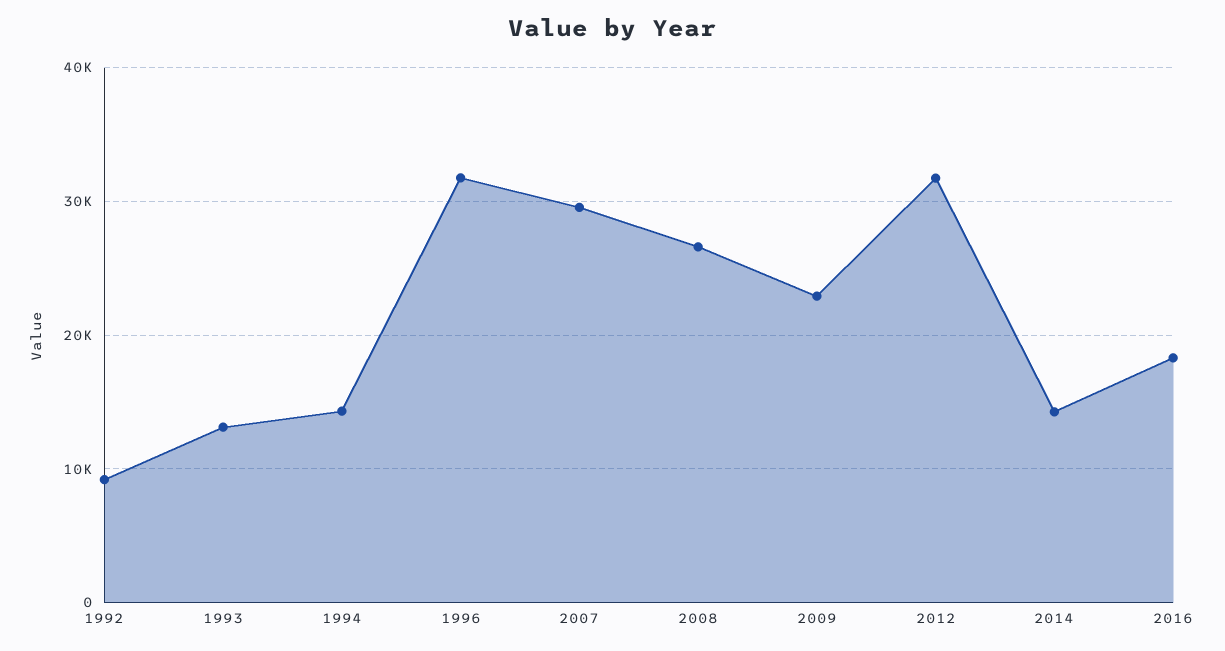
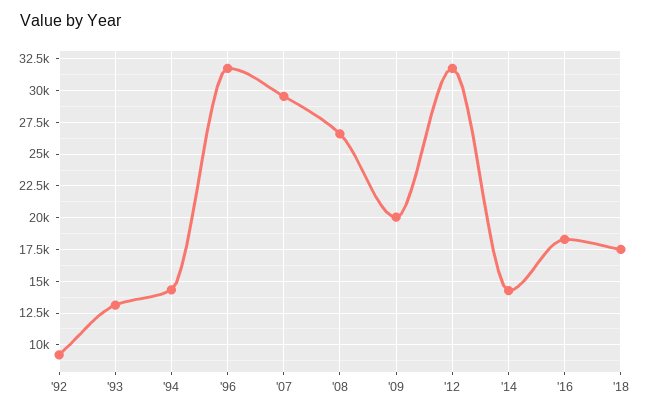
2009: 23000 -> 20000
'18: none -> 17500

